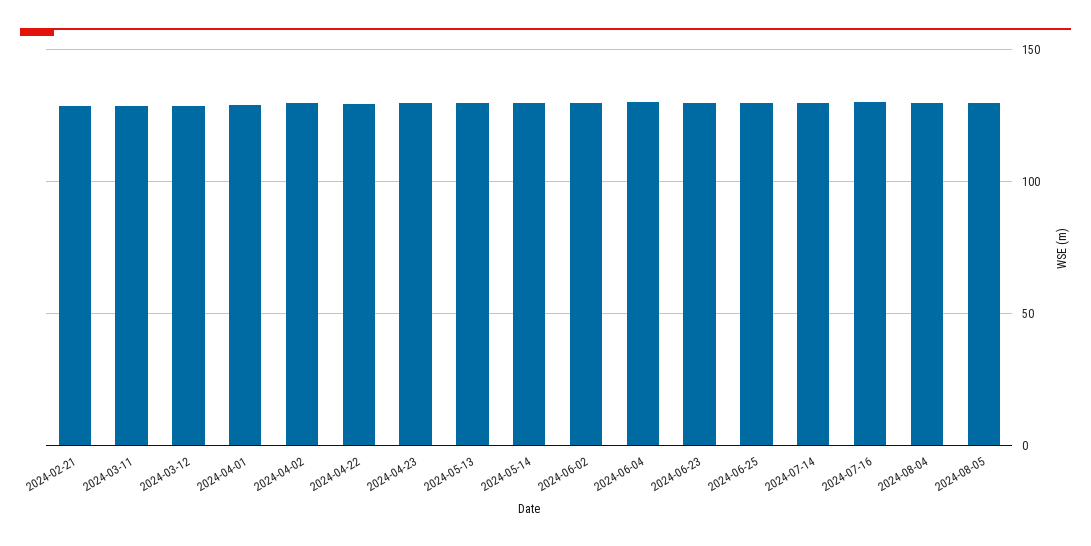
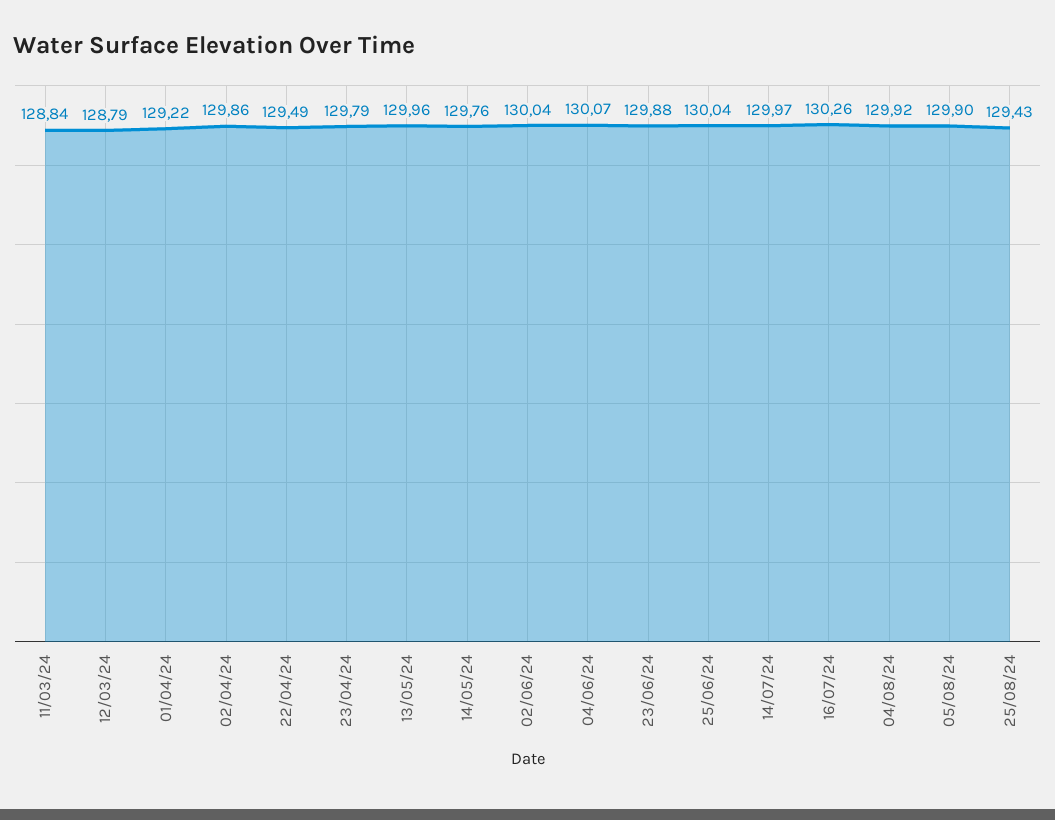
2024-02-21: 130 -> none
25/08/24: none -> 129.43

